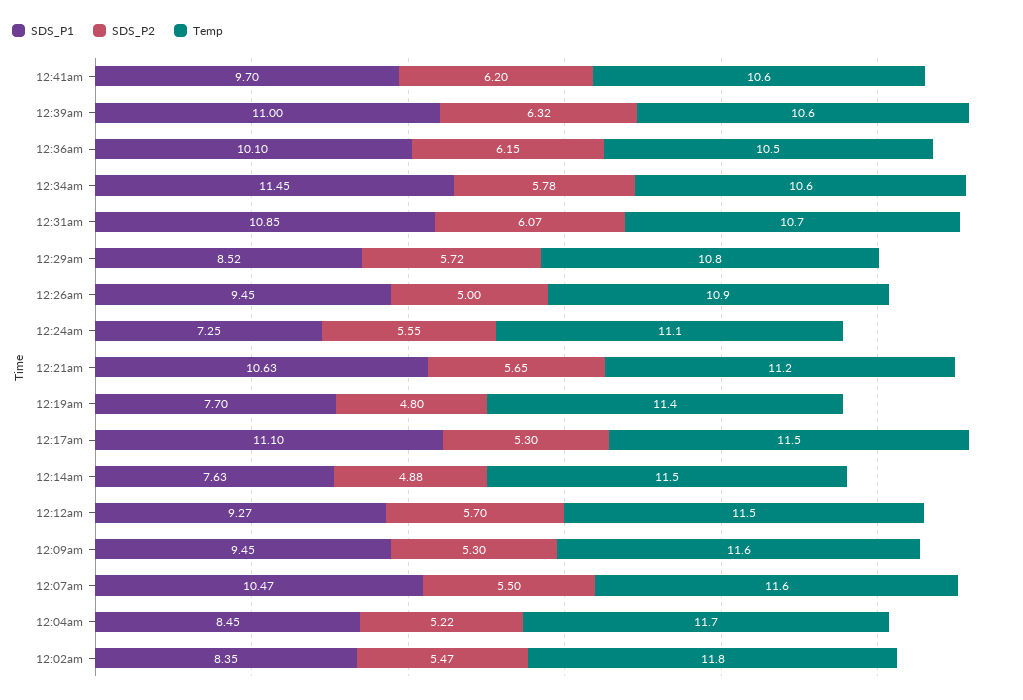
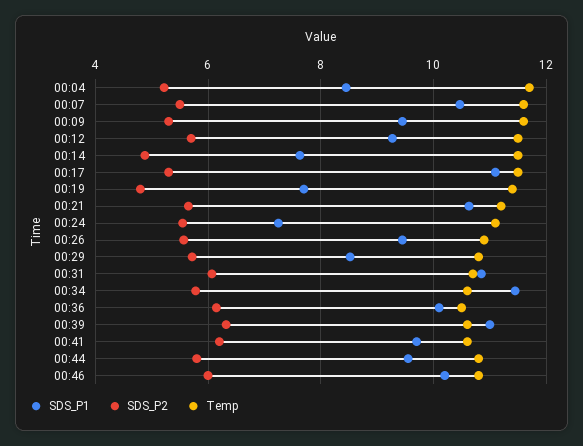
SDS_P2, 12:26am: 5 -> 5.6
SDS_P1, 12:02am: 8.35 -> none
SDS_P2, 12:02am: 5.47 -> none
Temp, 12:02am: 11.8 -> none
SDS_P1, 00:44: none -> 9.6
SDS_P2, 00:44: none -> 5.8
Temp, 00:44: none -> 10.8
SDS_P1, 00:46: none -> 10.2
SDS_P2, 00:46: none -> 6
Temp, 00:46: none -> 10.8

